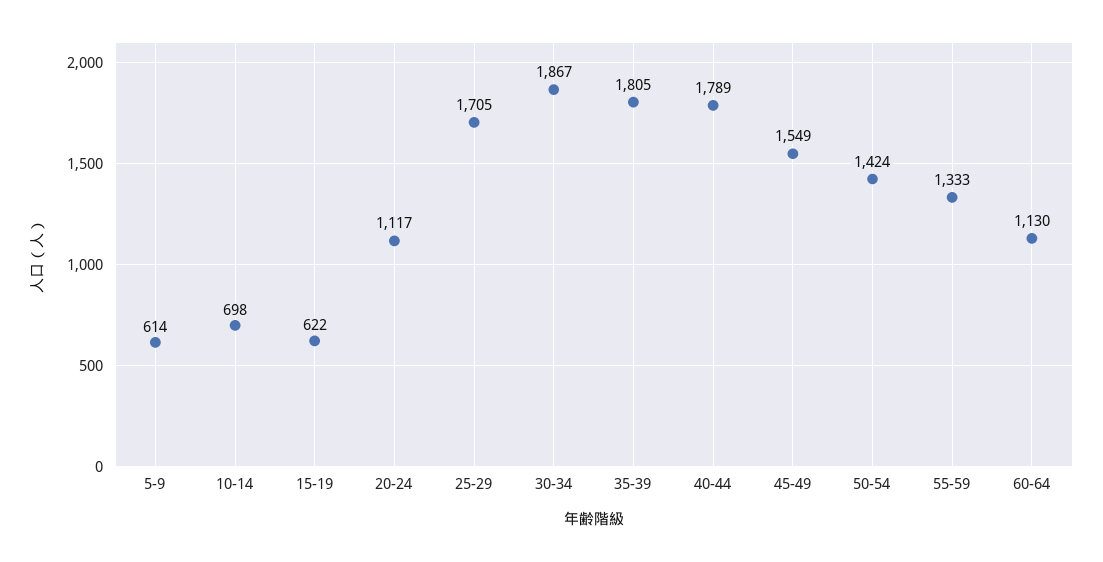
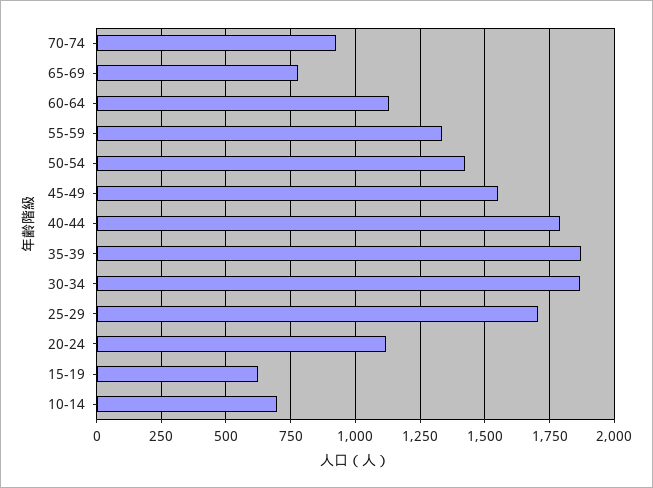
5-9: 614 -> none
35-39: 1805 -> 1875
70-74: none -> 925
65-69: none -> 775

